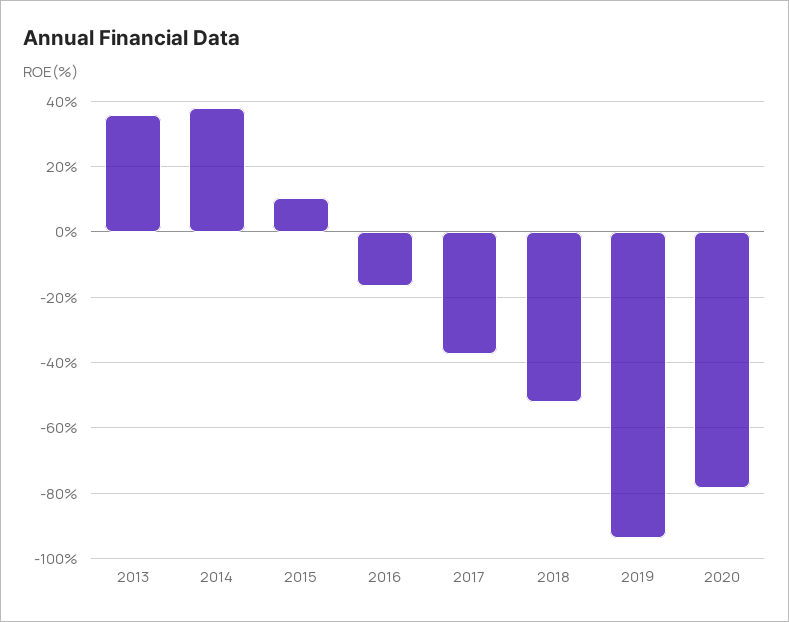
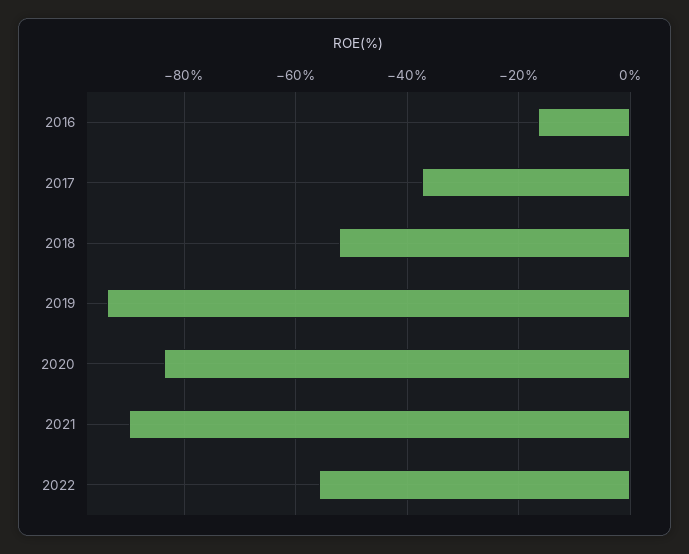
2013: 36 -> none
2014: 38 -> none
2015: 10 -> none
2020: -78 -> -84
2021: none -> -90
2022: none -> -56

